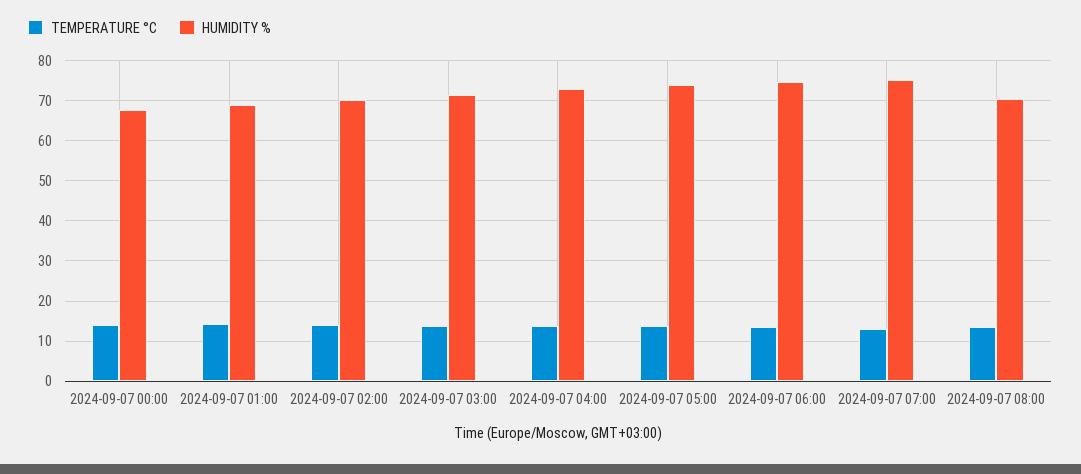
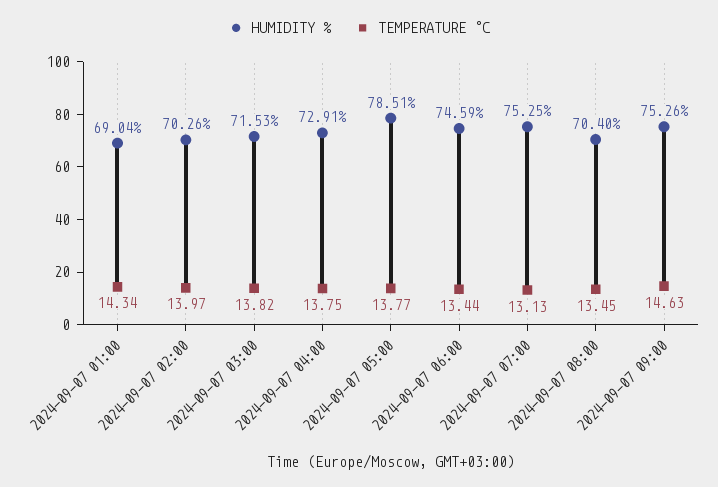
TEMPERATURE °C, 2024-09-07 00:00: 14 -> none
HUMIDITY %, 2024-09-07 00:00: 68 -> none
HUMIDITY %, 2024-09-07 05:00: 74 -> 78.51
HUMIDITY %, 2024-09-07 09:00: none -> 75.26
TEMPERATURE °C, 2024-09-07 09:00: none -> 14.63

